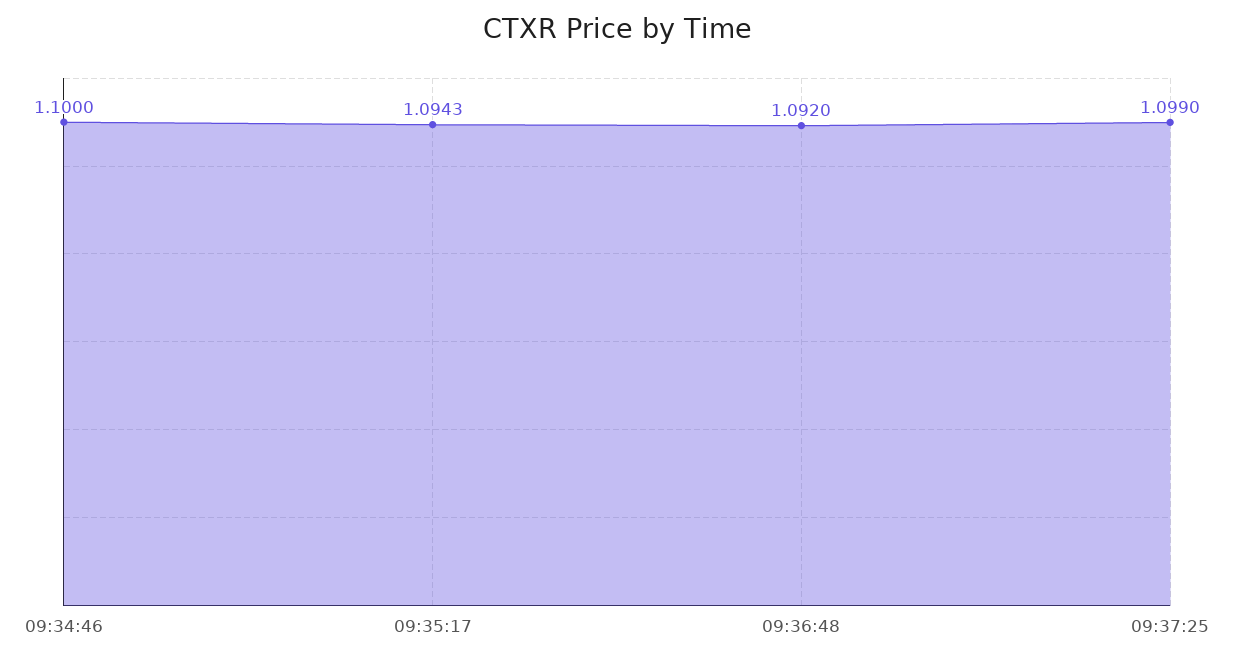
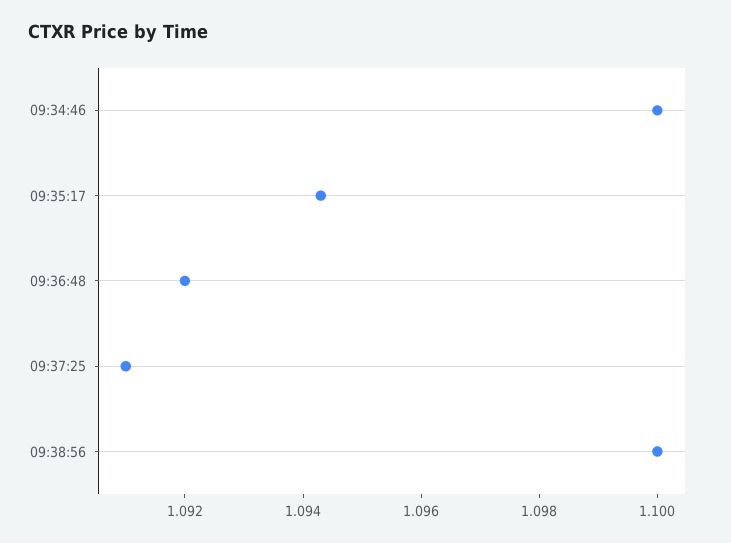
09:37:25: 1.099 -> 1.091
09:38:56: none -> 1.1

